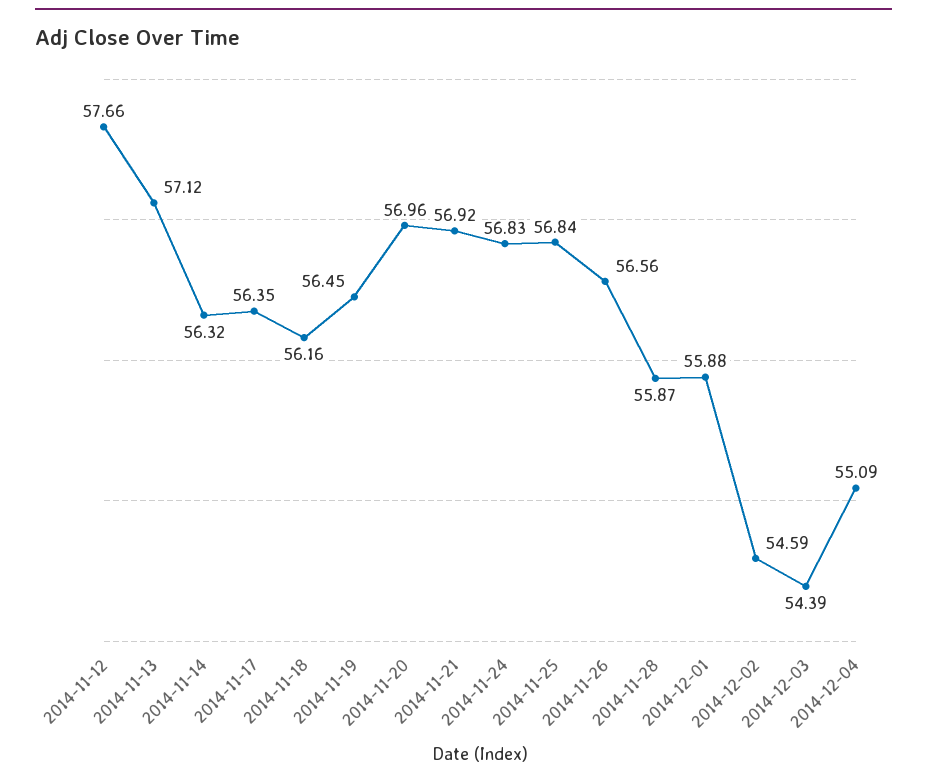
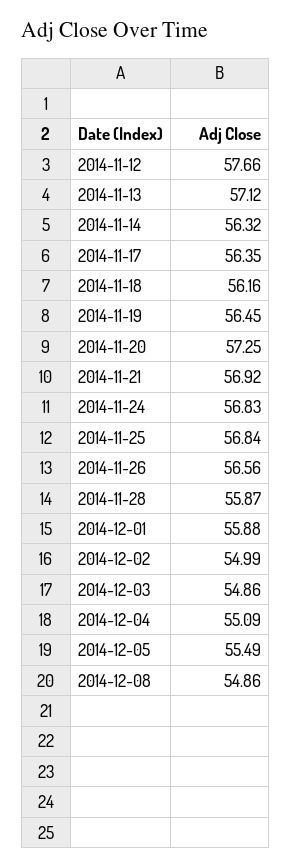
2014-11-20: 56.96 -> 57.25
2014-12-02: 54.59 -> 54.99
2014-12-03: 54.39 -> 54.86
2014-12-05: none -> 55.49
2014-12-08: none -> 54.86

